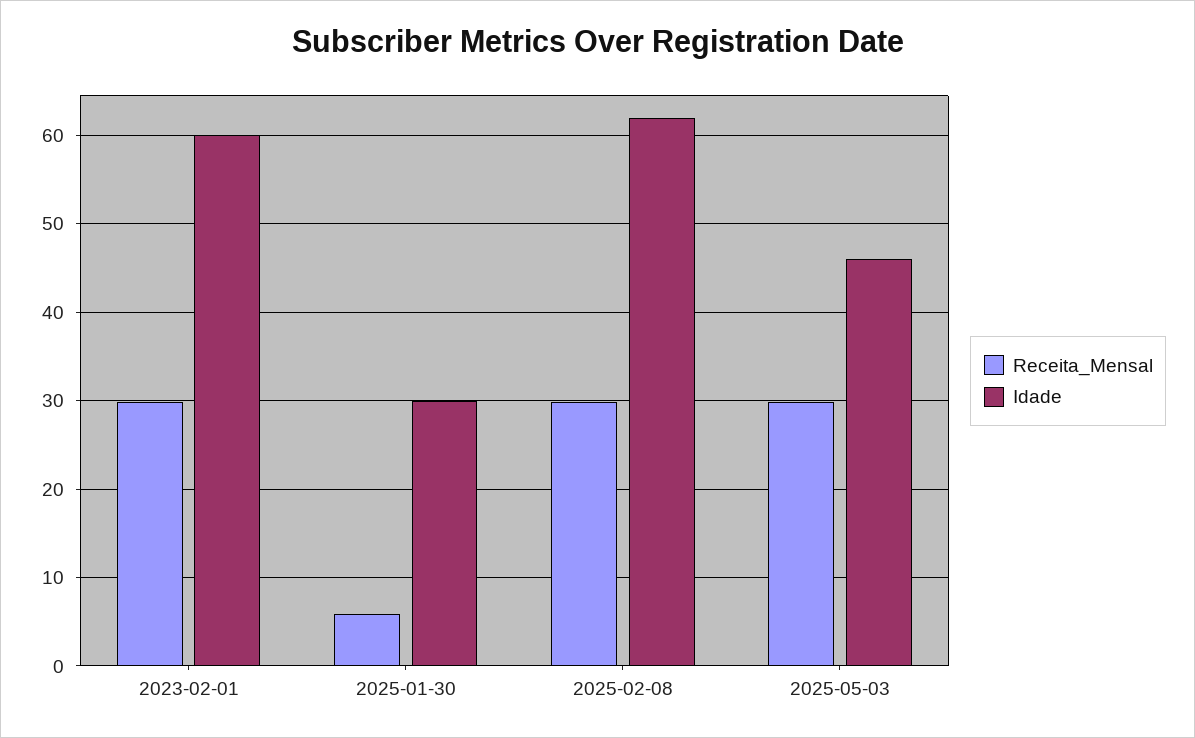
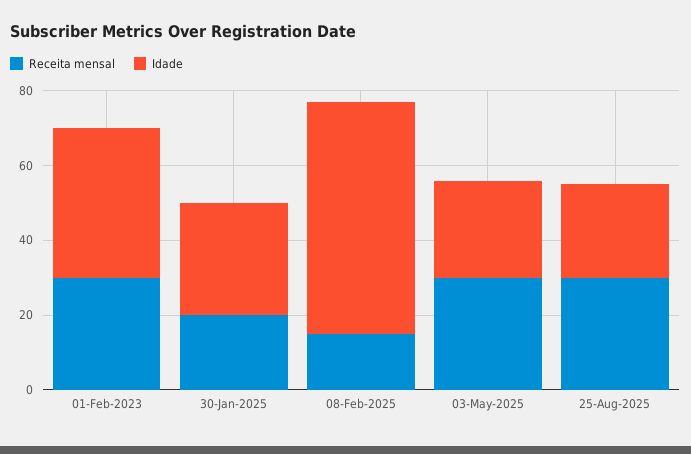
Idade, 2023-02-01: 60 -> 40
Receita_Mensal, 2025-01-30: 6 -> 20
Receita_Mensal, 2025-02-08: 30 -> 15
Idade, 2025-05-03: 46 -> 25
Receita_Mensal, 25-Aug-2025: none -> 30
Idade, 25-Aug-2025: none -> 25

